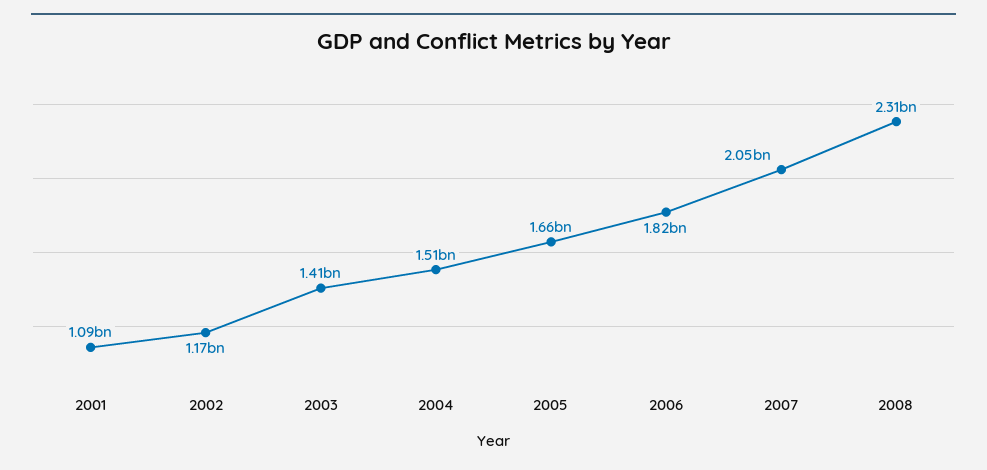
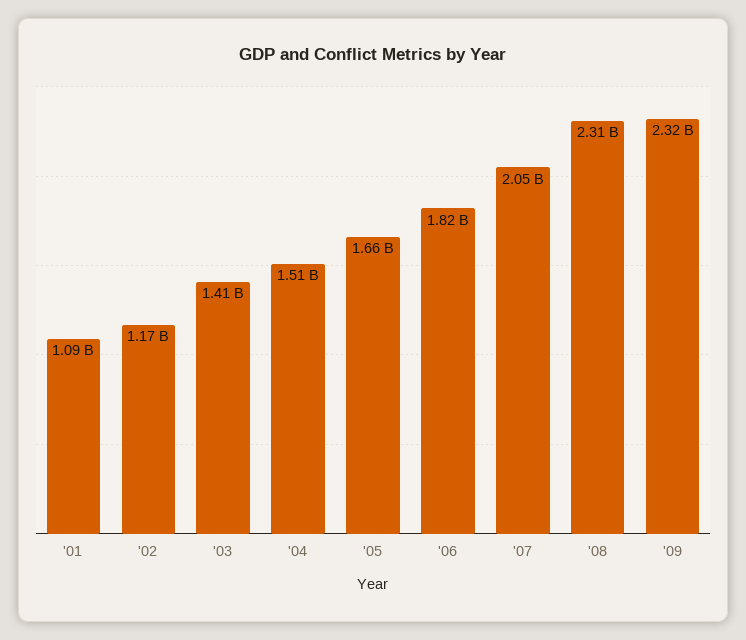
'09: none -> 2320000000

